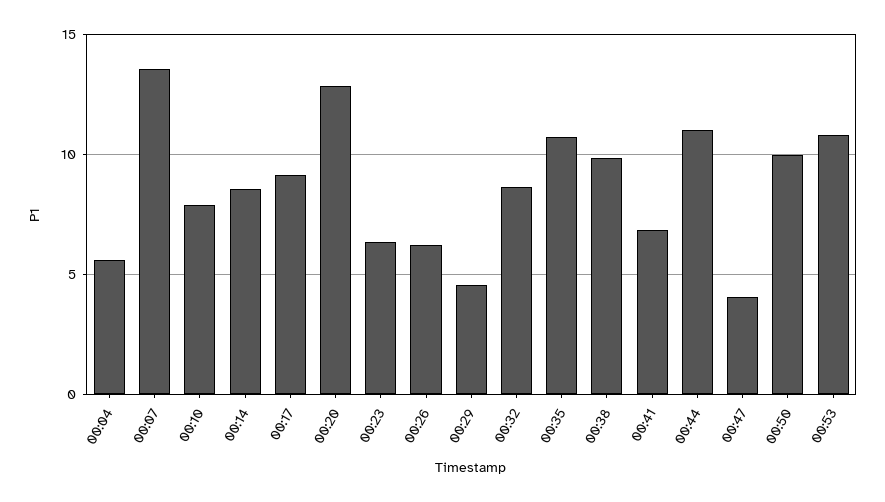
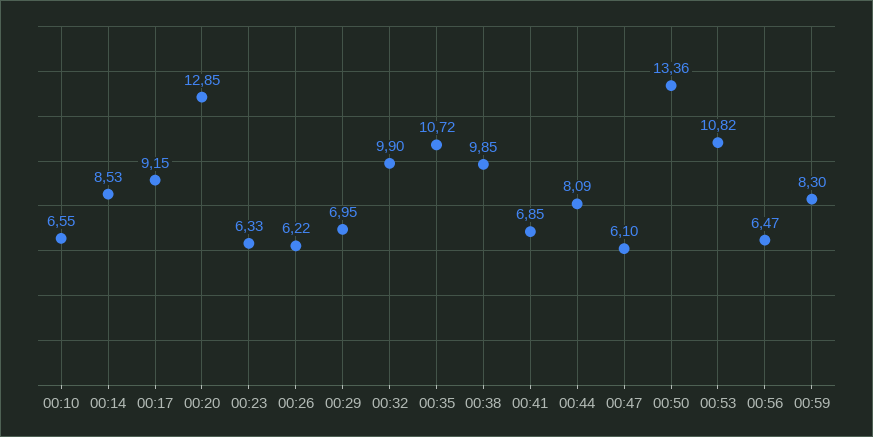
00:04: 5.5 -> none
00:07: 13.5 -> none
00:10: 8 -> 6.55
00:29: 4.5 -> 6.95
00:32: 8.5 -> 9.9
00:44: 11 -> 8.09
00:47: 4 -> 6.1
00:50: 10 -> 13.36
00:56: none -> 6.47
00:59: none -> 8.3

